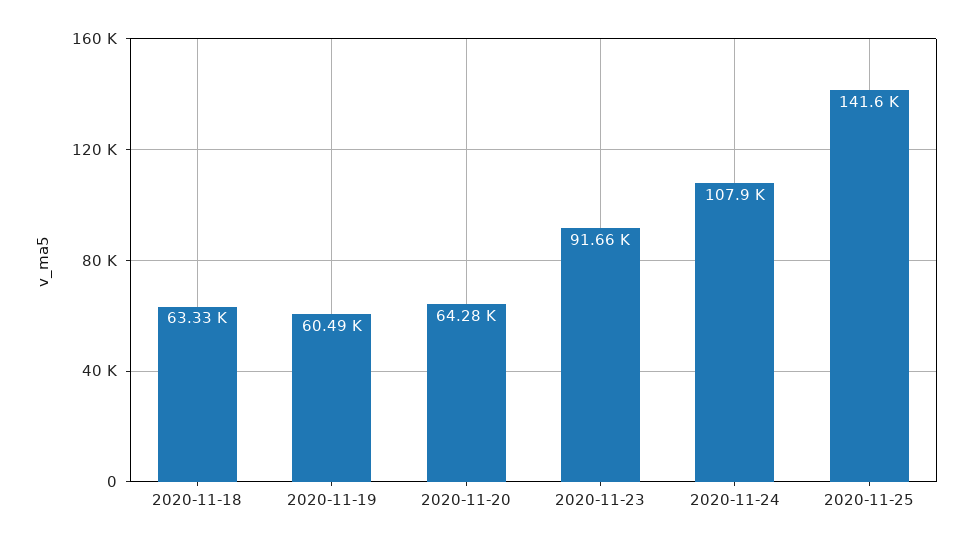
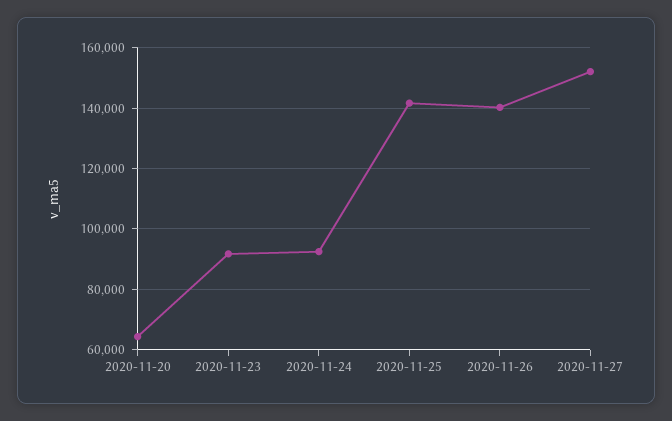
2020-11-18: 63330 -> none
2020-11-19: 60490 -> none
2020-11-24: 107900 -> 92000
2020-11-26: none -> 140000
2020-11-27: none -> 152000

